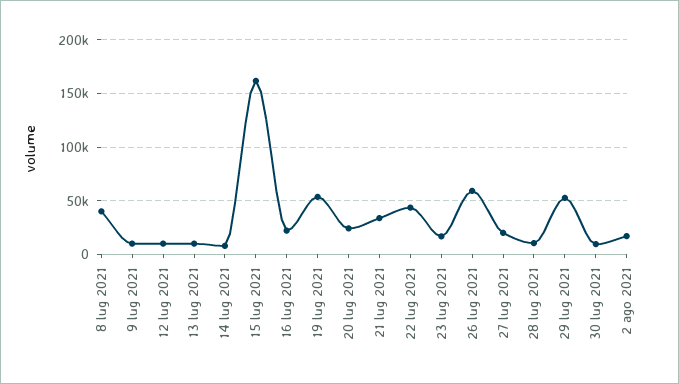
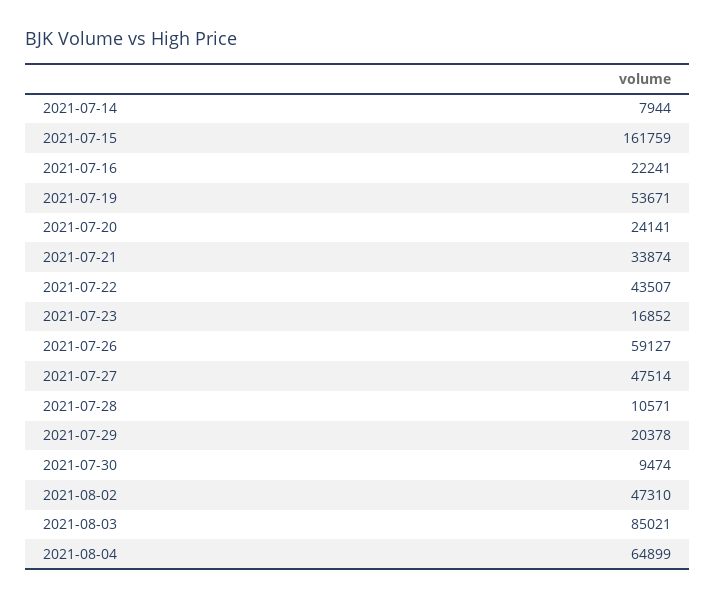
8 lug 2021: 40000 -> none
9 lug 2021: 10000 -> none
12 lug 2021: 10000 -> none
13 lug 2021: 10000 -> none
27 lug 2021: 20000 -> 47514
29 lug 2021: 50000 -> 20378
2 ago 2021: 20000 -> 47310
2021-08-03: none -> 85021
2021-08-04: none -> 64899

